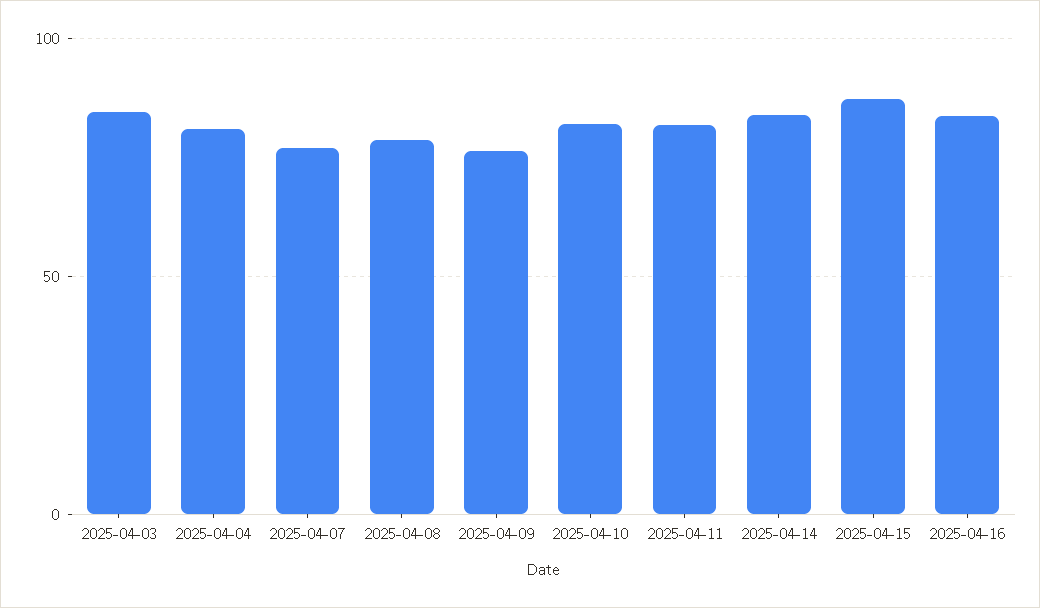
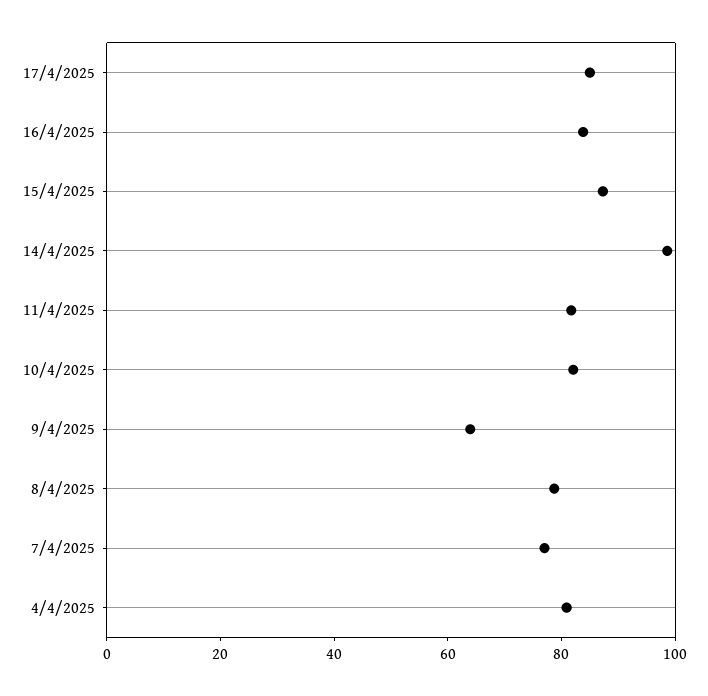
2025-04-03: 85 -> none
2025-04-09: 75 -> 65
2025-04-14: 85 -> 100
17/4/2025: none -> 85

